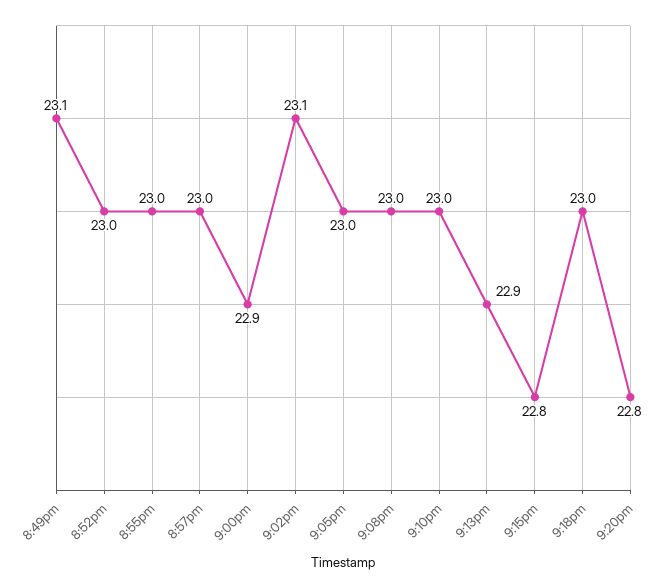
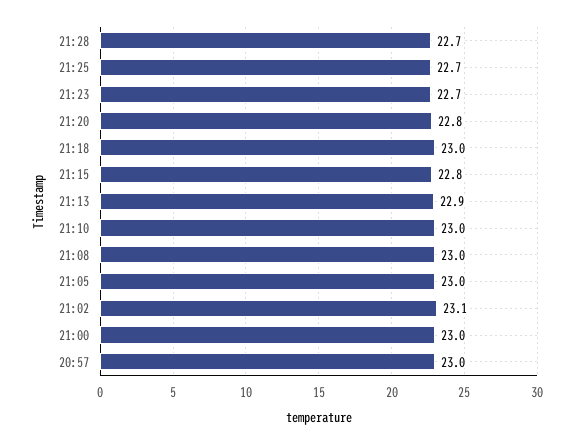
8:49pm: 23.1 -> none
8:52pm: 23 -> none
8:55pm: 23 -> none
9:00pm: 22.9 -> 23
21:28: none -> 22.7
21:25: none -> 22.7
21:23: none -> 22.7

